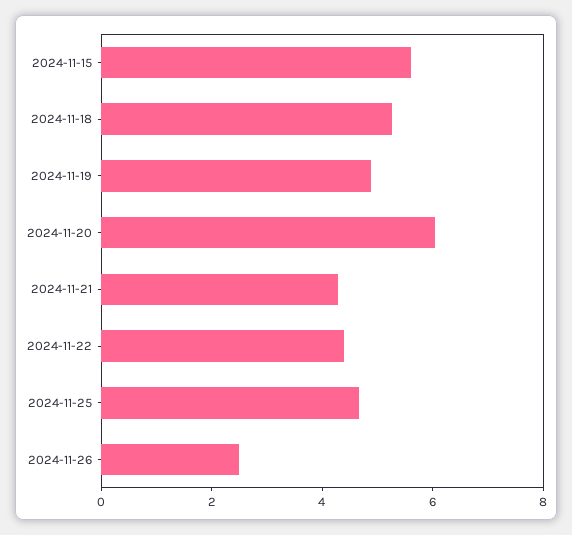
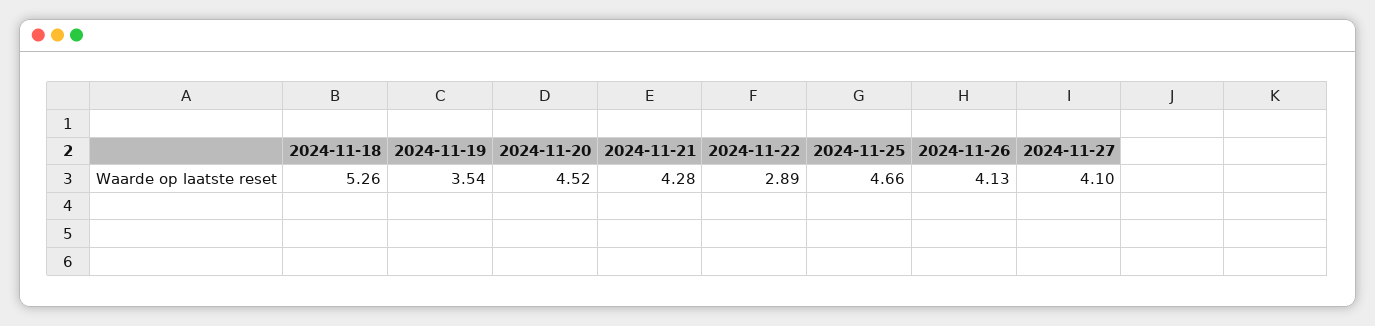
2024-11-15: 5.5 -> none
2024-11-19: 5 -> 3.54
2024-11-20: 6 -> 4.52
2024-11-22: 4.5 -> 2.89
2024-11-26: 2.5 -> 4.13
2024-11-27: none -> 4.1

